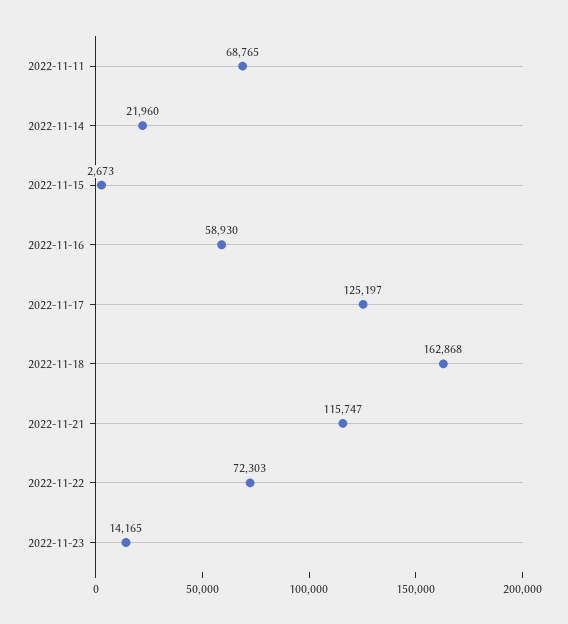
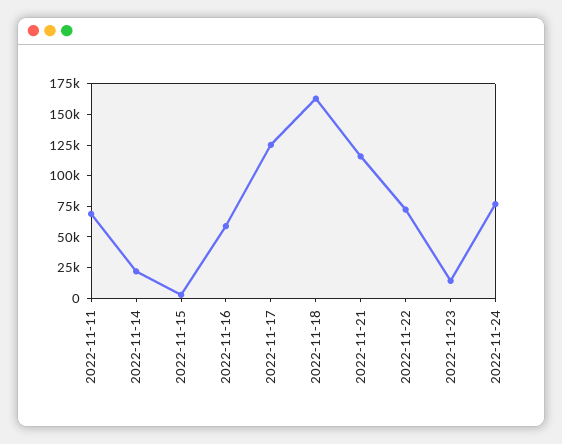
2022-11-24: none -> 75000

